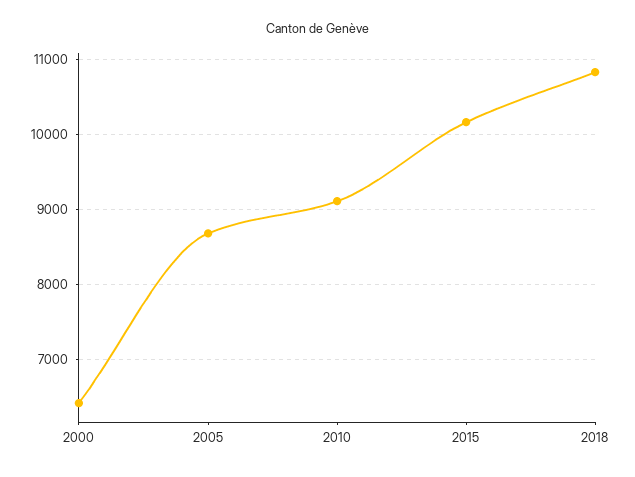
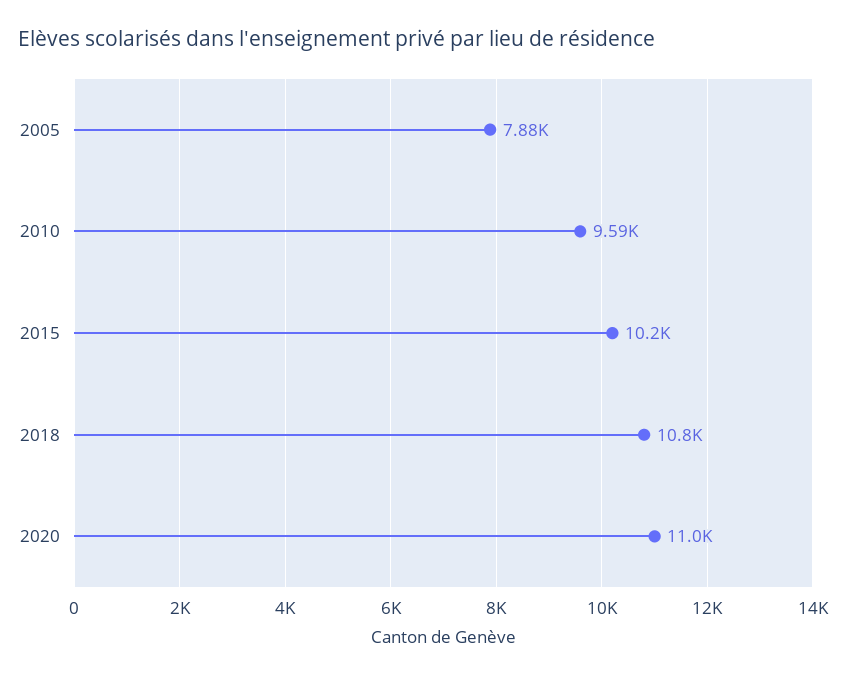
2000: 6400 -> none
2005: 8700 -> 7880
2010: 9100 -> 9590
2020: none -> 11000

